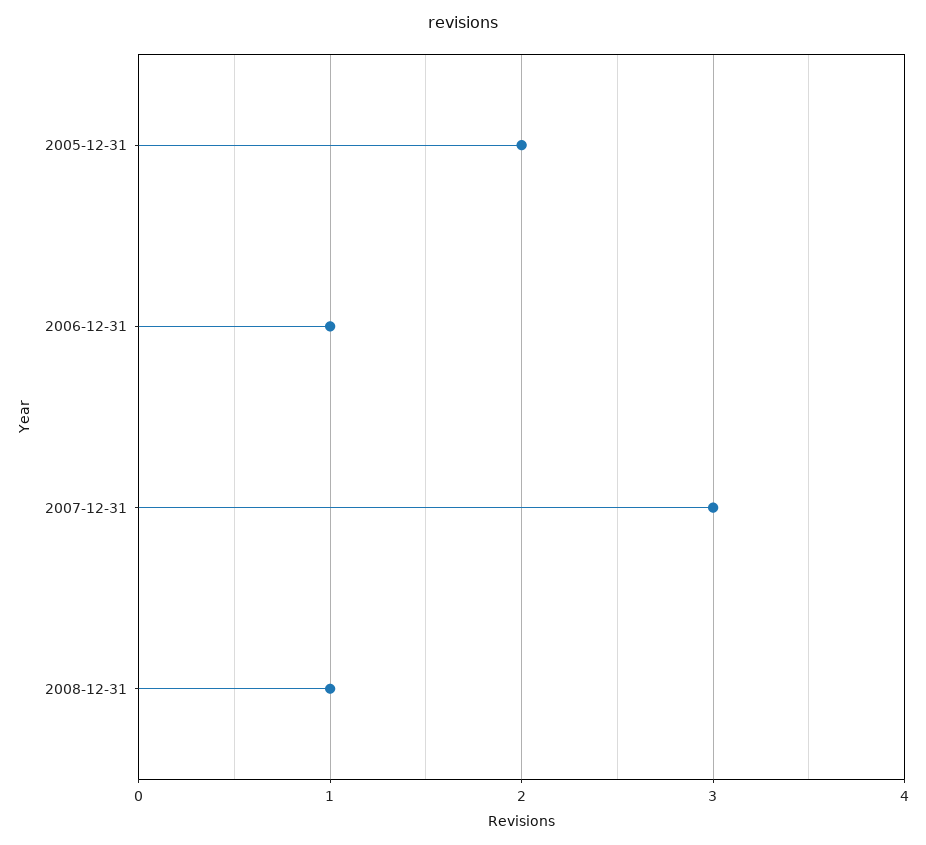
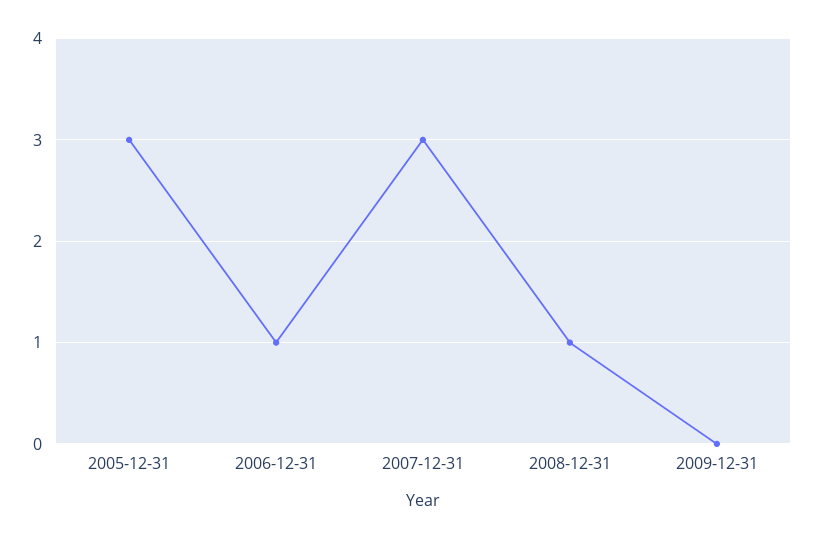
2005-12-31: 2 -> 3
2009-12-31: none -> 0

